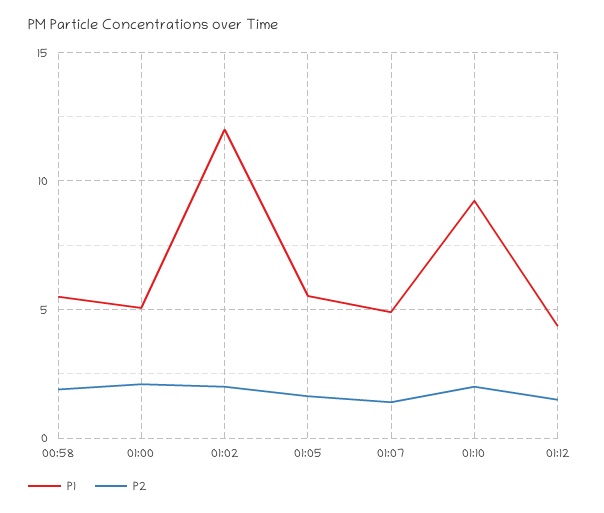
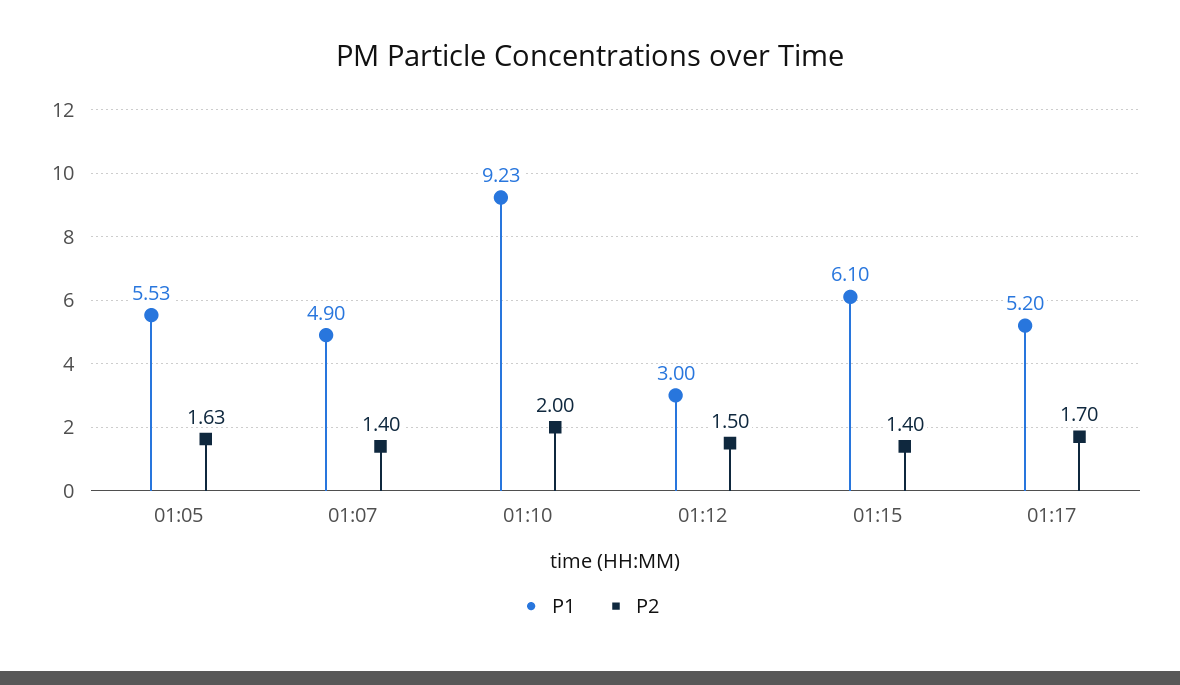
P1, 00:58: 5.5 -> none
P2, 00:58: 2 -> none
P1, 01:00: 5 -> none
P2, 01:00: 2 -> none
P1, 01:02: 12 -> none
P2, 01:02: 2 -> none
P1, 01:12: 4.5 -> 3
P1, 01:15: none -> 6.1
P2, 01:15: none -> 1.4
P1, 01:17: none -> 5.2
P2, 01:17: none -> 1.7

